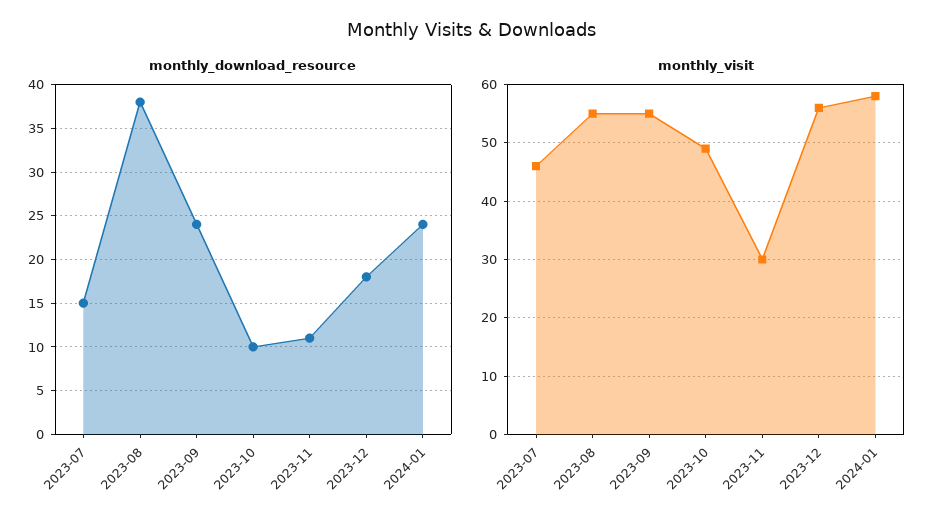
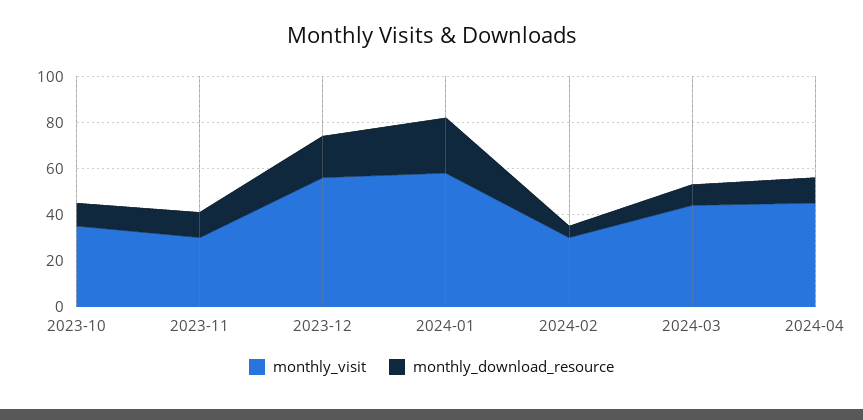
monthly_download_resource, 2023-07: 15 -> none
monthly_download_resource, 2023-08: 38 -> none
monthly_download_resource, 2023-09: 24 -> none
monthly_visit, 2023-07: 45 -> none
monthly_visit, 2023-08: 55 -> none
monthly_visit, 2023-09: 55 -> none
monthly_visit, 2023-10: 50 -> 35
monthly_visit, 2024-02: none -> 30
monthly_download_resource, 2024-02: none -> 5
monthly_visit, 2024-03: none -> 45
monthly_download_resource, 2024-03: none -> 10
monthly_visit, 2024-04: none -> 45
monthly_download_resource, 2024-04: none -> 10

